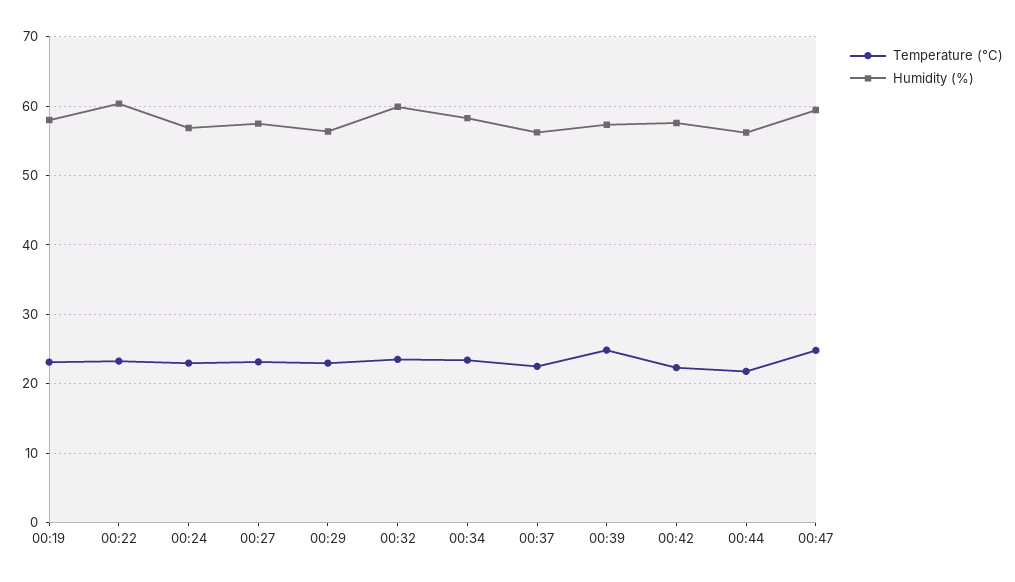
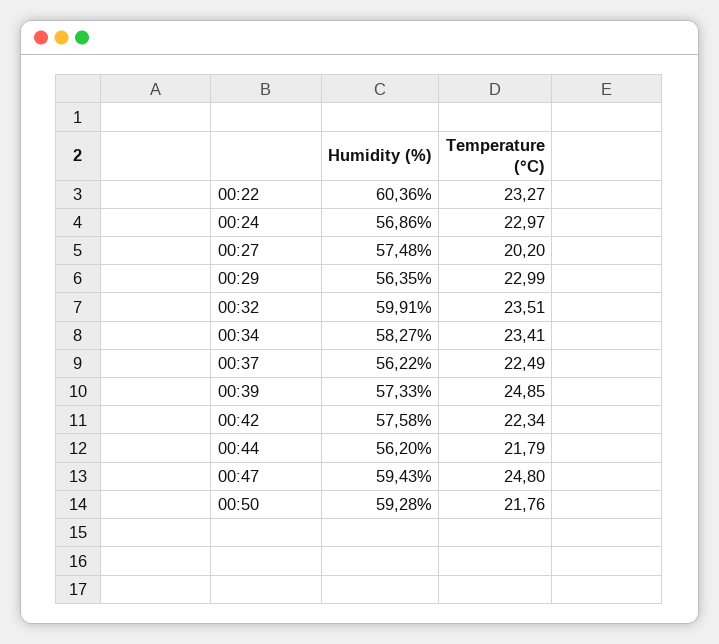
Temperature (°C), 00:19: 23 -> none
Humidity (%), 00:19: 58 -> none
Temperature (°C), 00:27: 23 -> 20.2
Humidity (%), 00:50: none -> 59.28
Temperature (°C), 00:50: none -> 21.76

